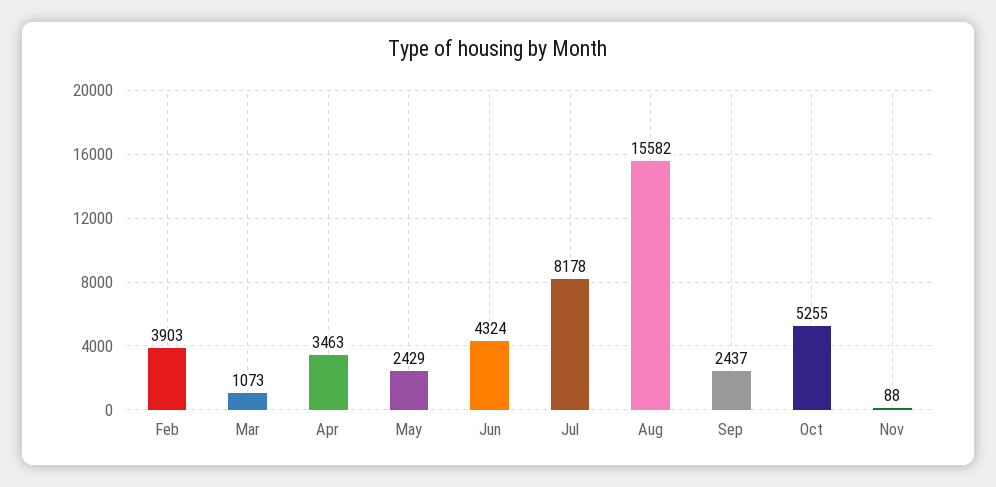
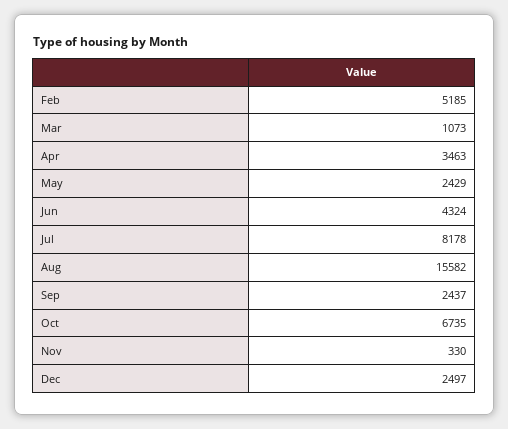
Feb: 3903 -> 5185
Oct: 5255 -> 6735
Nov: 88 -> 330
Dec: none -> 2497

